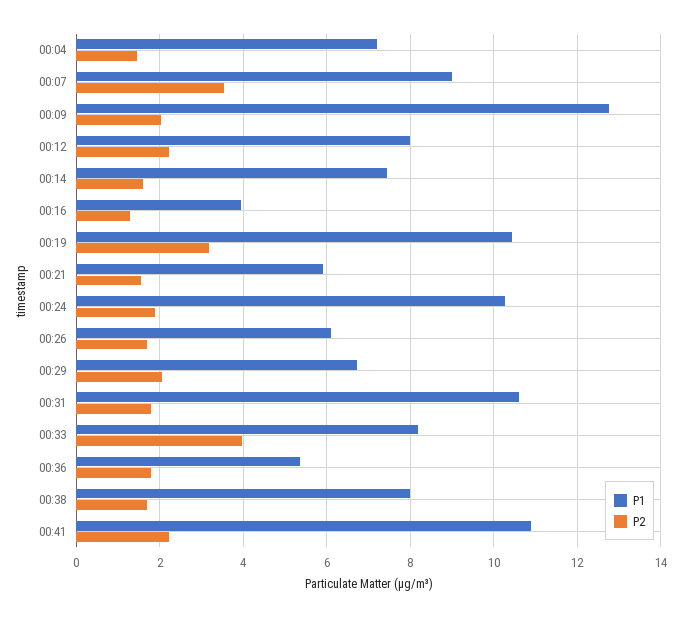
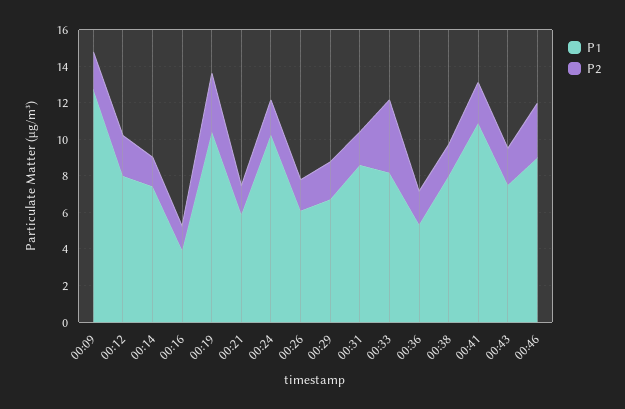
P1, 00:04: 7.2 -> none
P2, 00:04: 1.4 -> none
P1, 00:07: 9 -> none
P2, 00:07: 3.6 -> none
P1, 00:31: 10.6 -> 8.5
P1, 00:43: none -> 7.5
P2, 00:43: none -> 2
P1, 00:46: none -> 9
P2, 00:46: none -> 3

